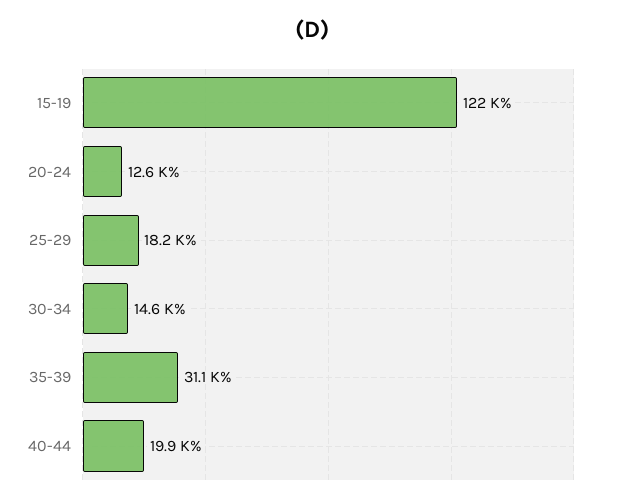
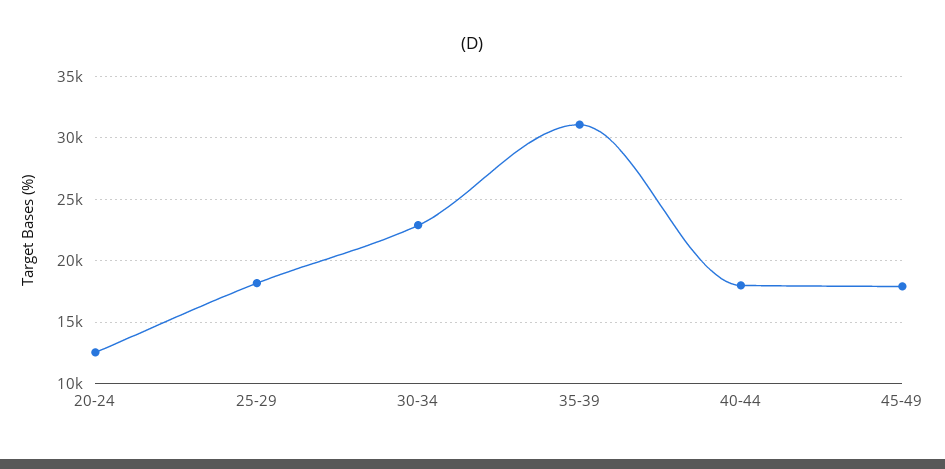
15-19: 122000 -> none
30-34: 14600 -> 23000
40-44: 19900 -> 18000
45-49: none -> 18000

